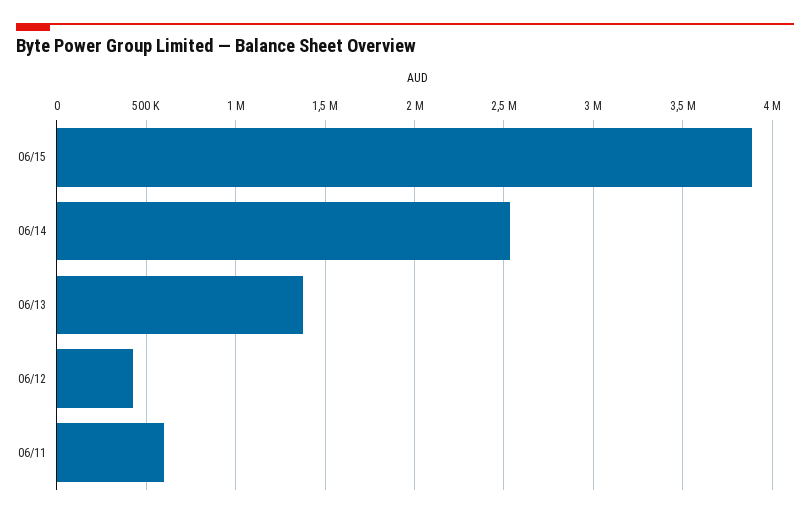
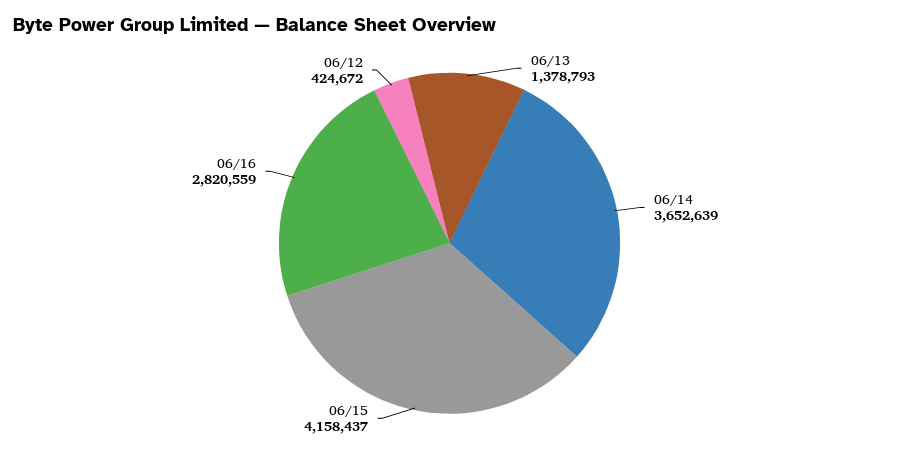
06/15: 3900000 -> 4158437
06/14: 2550000 -> 3652639
06/11: 600000 -> none
06/16: none -> 2820559

